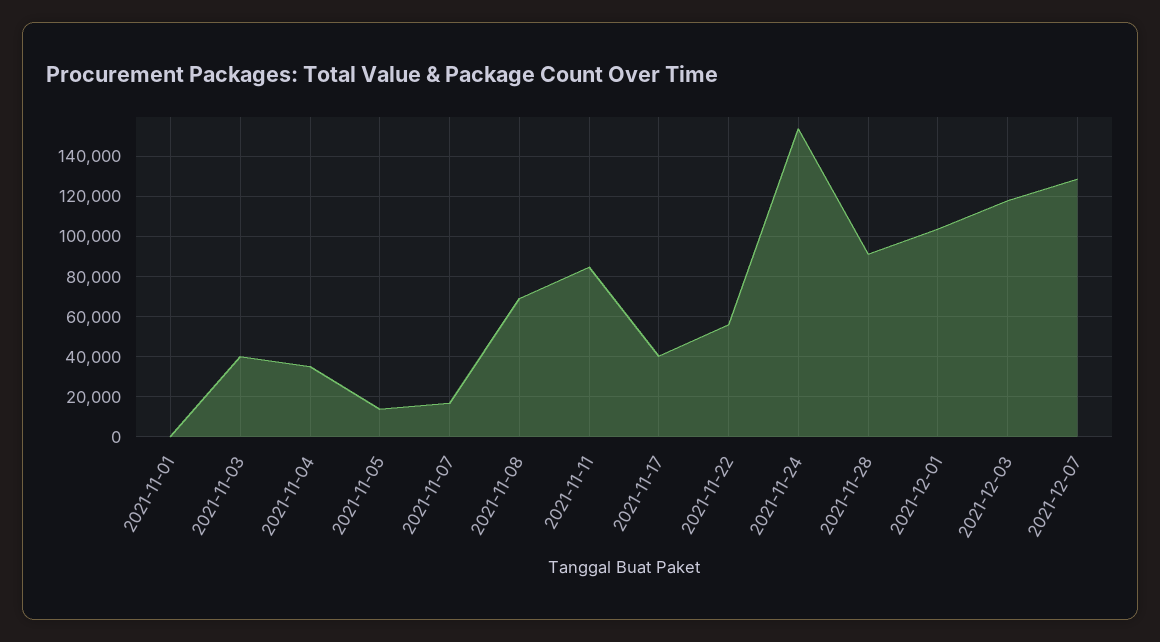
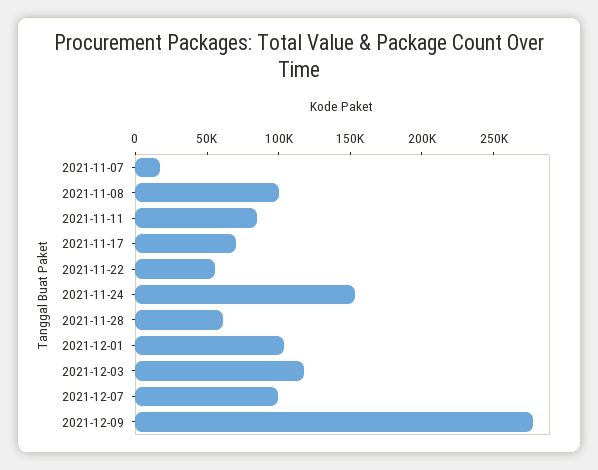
2021-11-01: 0 -> none
2021-11-03: 40000 -> none
2021-11-04: 35000 -> none
2021-11-05: 15000 -> none
2021-11-08: 70000 -> 100000
2021-11-17: 40000 -> 70000
2021-11-28: 90000 -> 60000
2021-12-07: 130000 -> 100000
2021-12-09: none -> 280000

